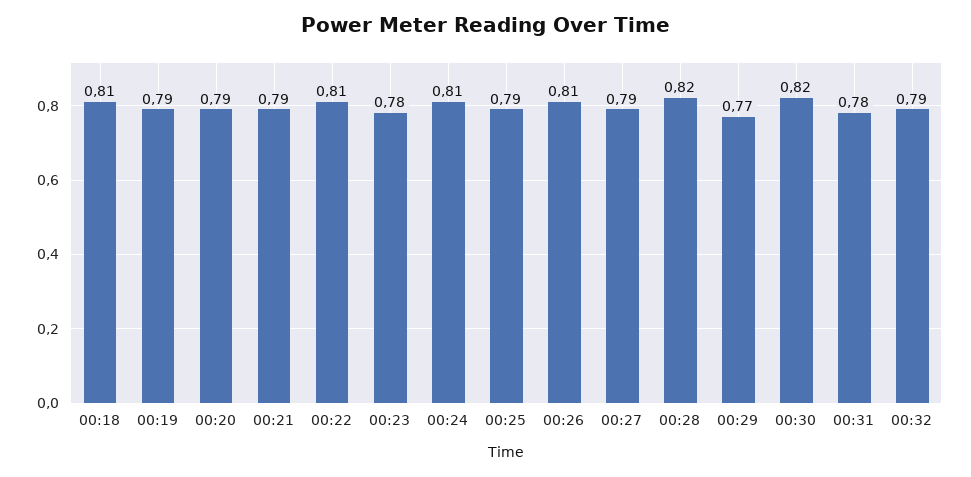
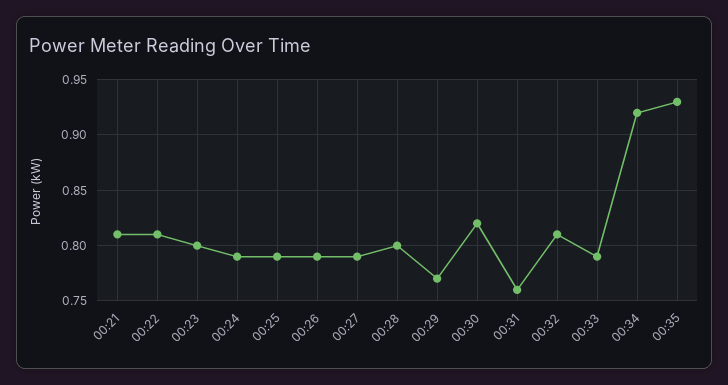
00:18: 0.81 -> none
00:19: 0.79 -> none
00:20: 0.79 -> none
00:21: 0.79 -> 0.81
00:23: 0.78 -> 0.8
00:24: 0.81 -> 0.79
00:26: 0.81 -> 0.79
00:28: 0.82 -> 0.8
00:31: 0.78 -> 0.76
00:32: 0.79 -> 0.81
00:33: none -> 0.79
00:34: none -> 0.92
00:35: none -> 0.93

